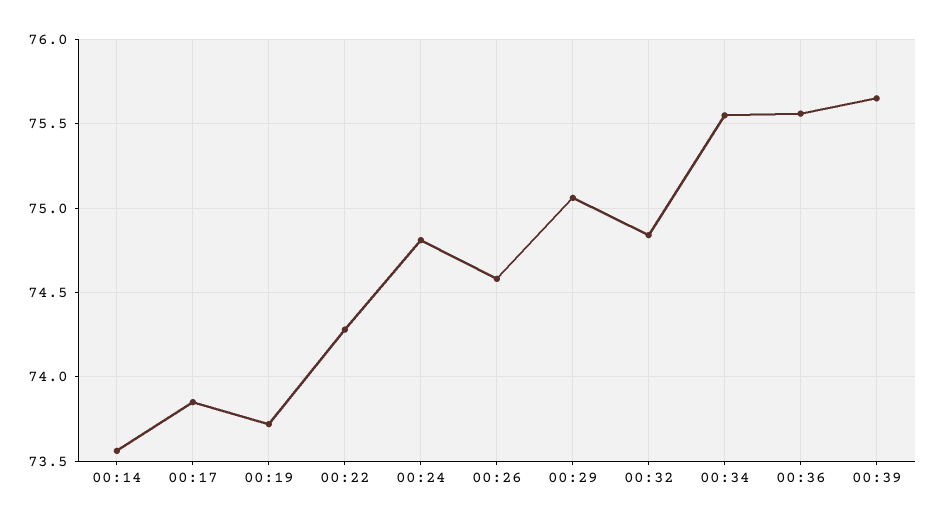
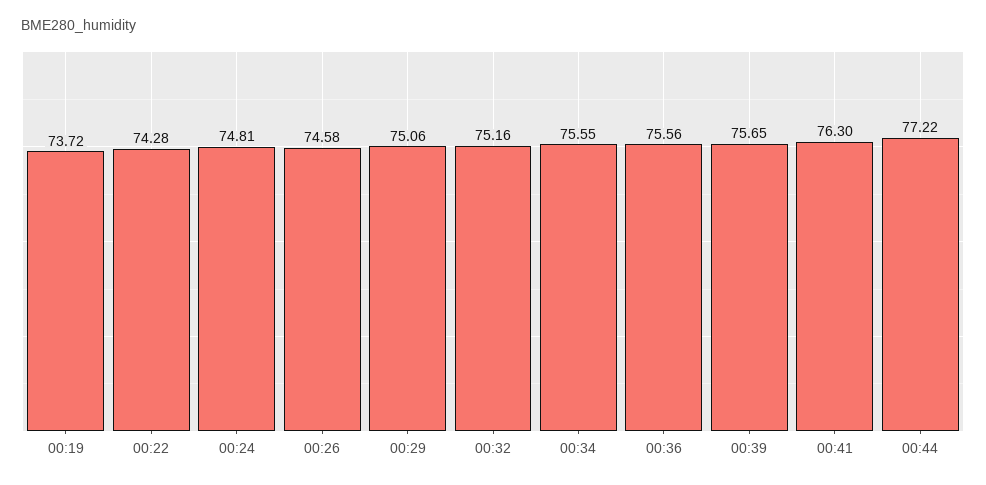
00:14: 73.55 -> none
00:17: 73.85 -> none
00:32: 74.85 -> 75.16
00:41: none -> 76.3
00:44: none -> 77.22

